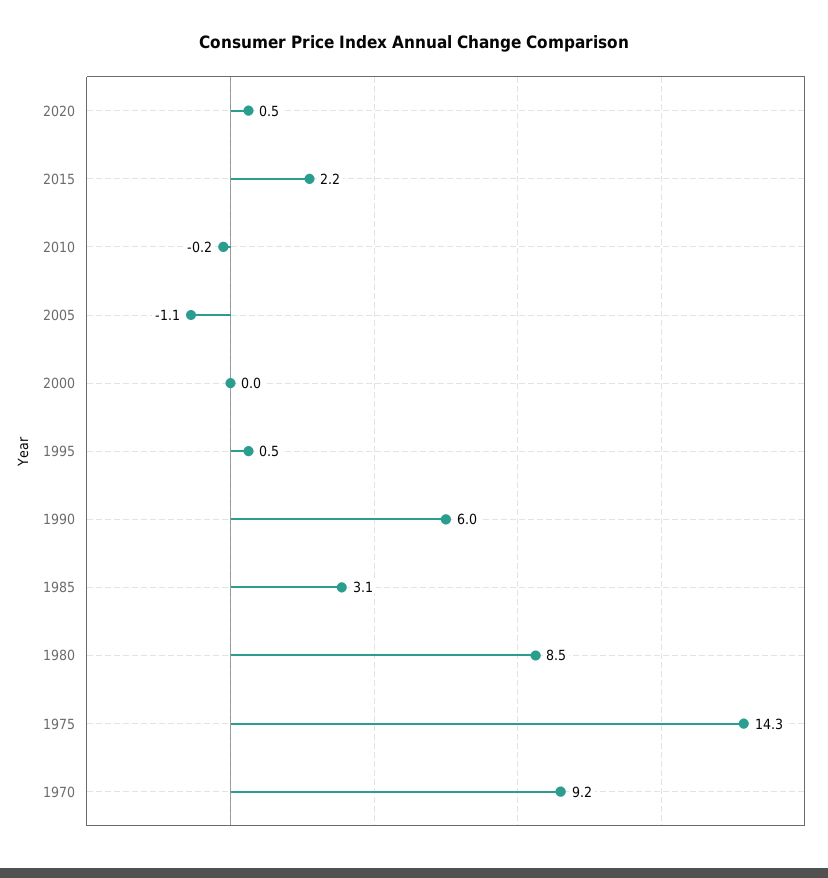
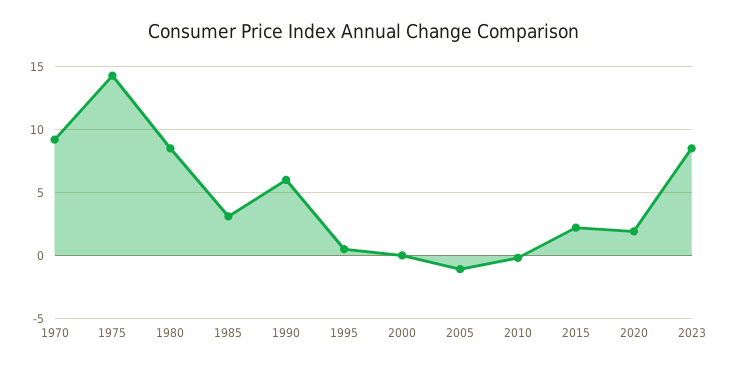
2020: 0.5 -> 2
2023: none -> 8.5

